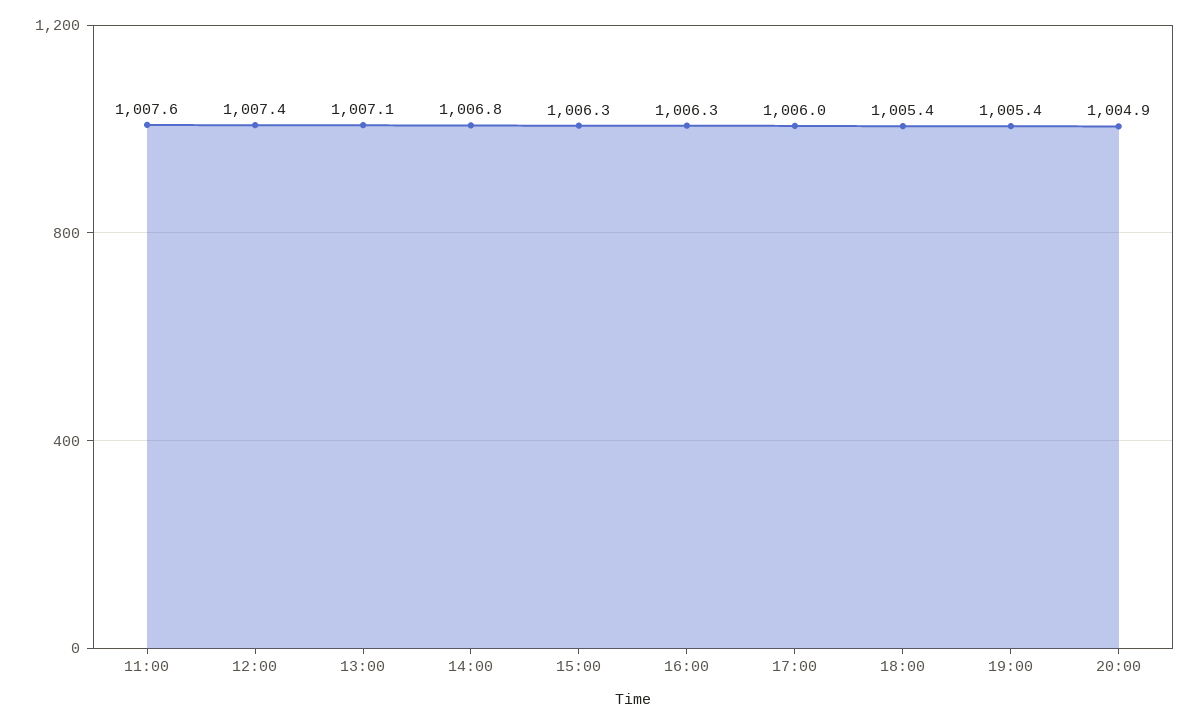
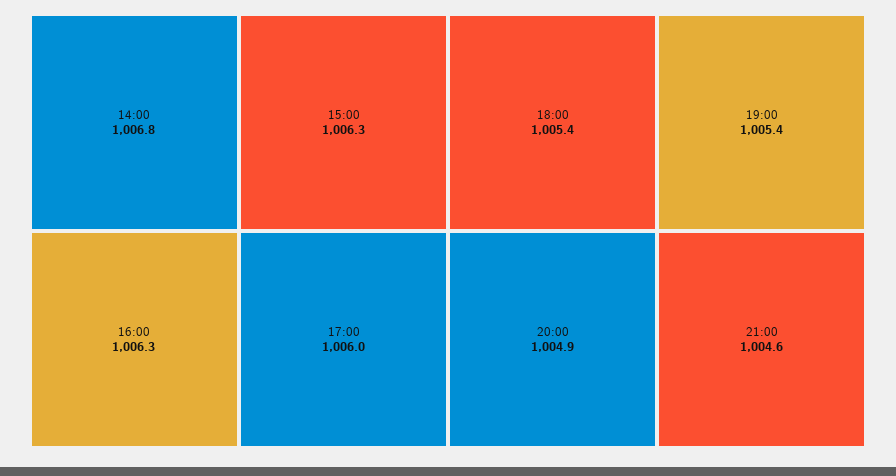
11:00: 1007.6 -> none
12:00: 1007.4 -> none
13:00: 1007.1 -> none
21:00: none -> 1004.6

